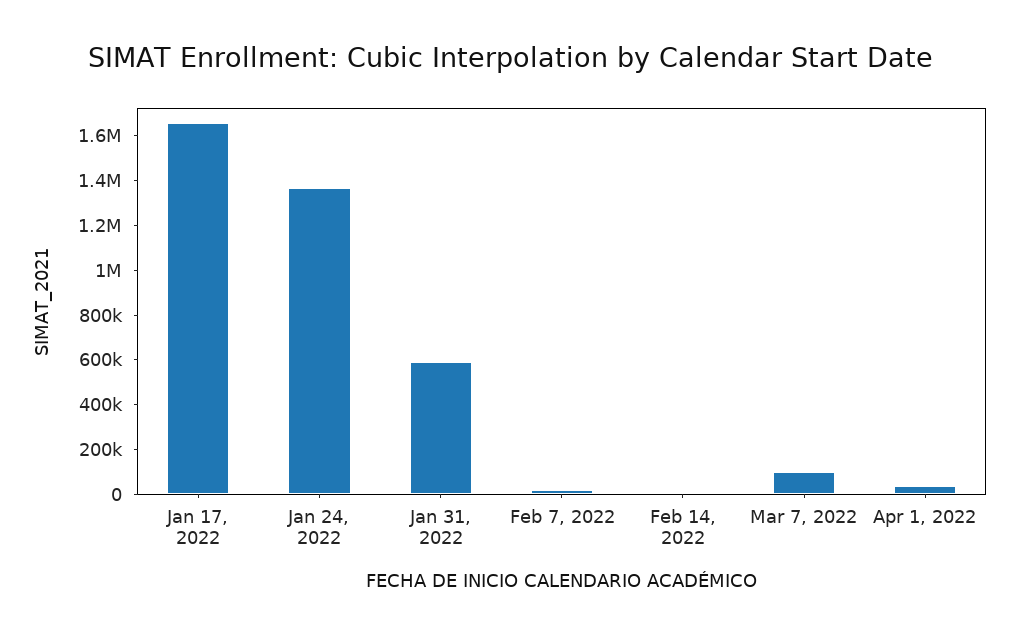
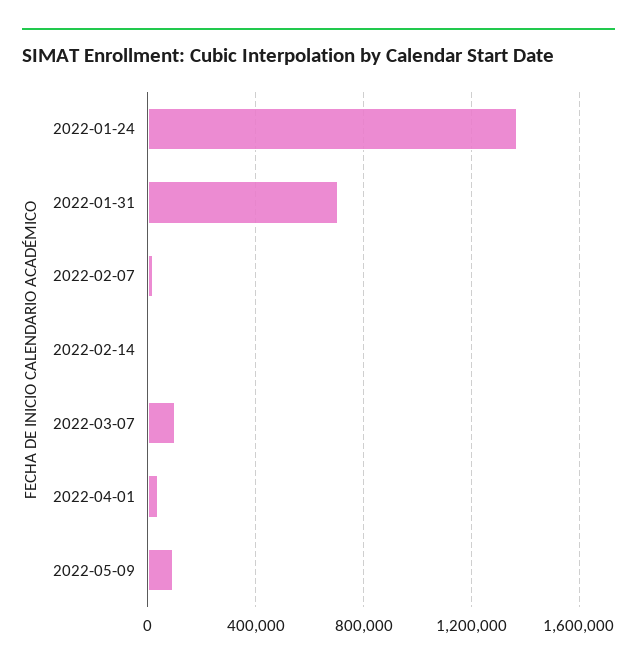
Jan 17, 2022: 1650000 -> none
Jan 31, 2022: 600000 -> 700000
2022-05-09: none -> 100000

